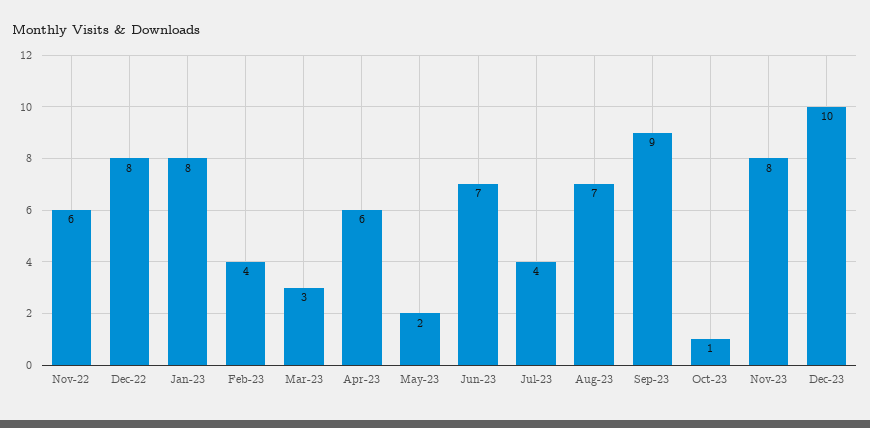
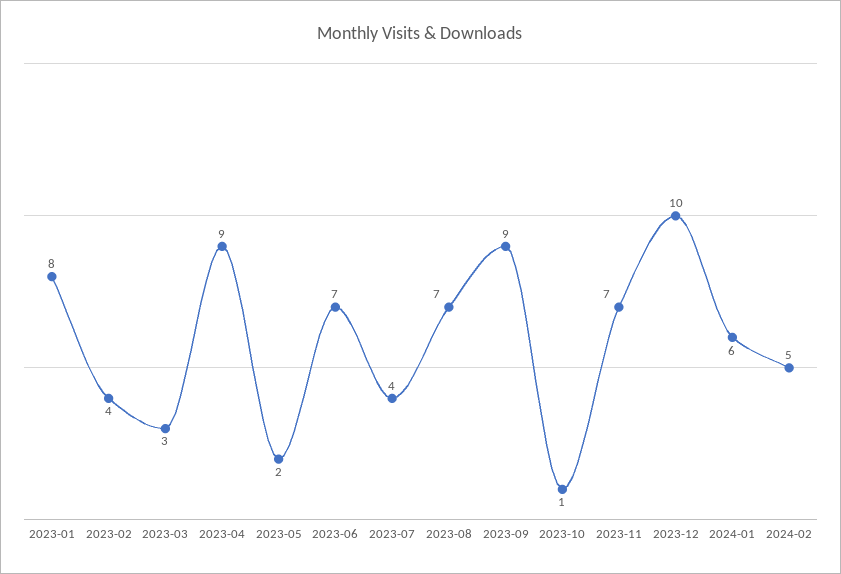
Nov-22: 6 -> none
Dec-22: 8 -> none
Apr-23: 6 -> 9
Nov-23: 8 -> 7
2024-01: none -> 6
2024-02: none -> 5

